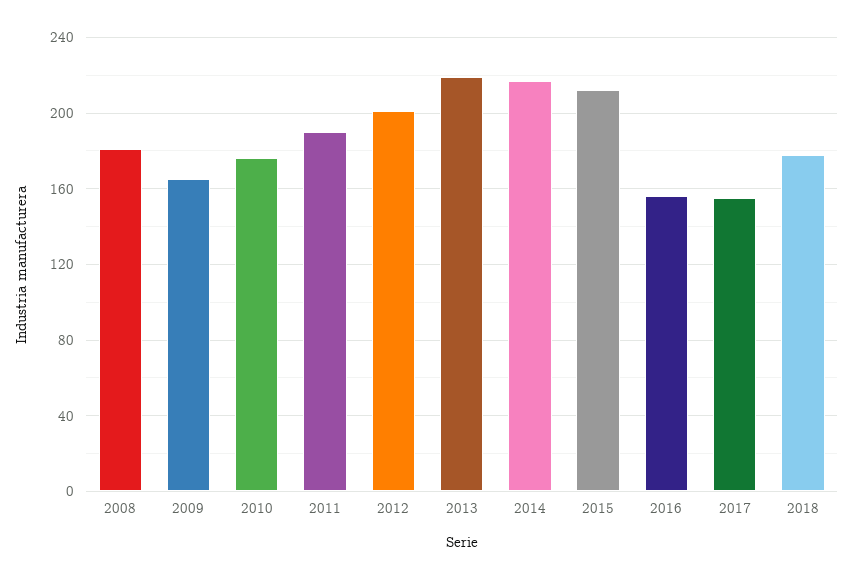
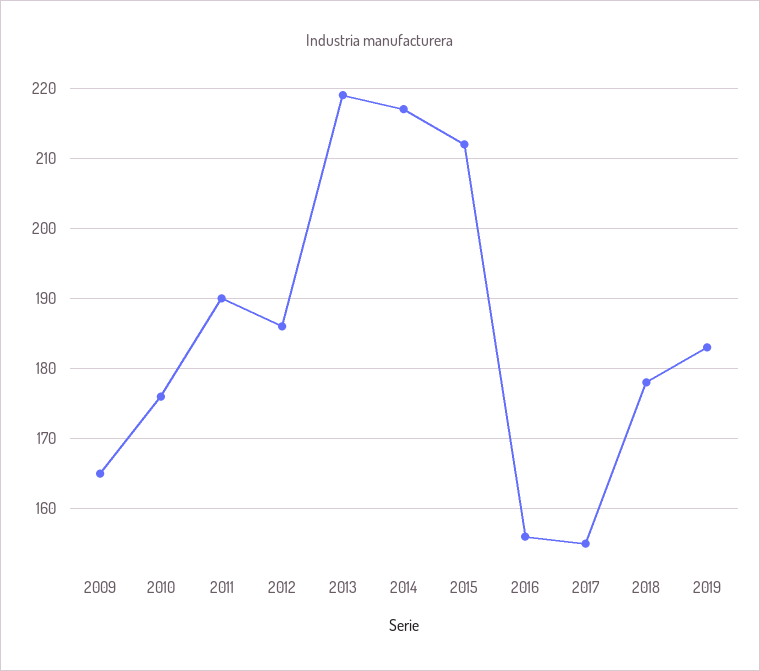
2008: 180 -> none
2012: 200 -> 186
2019: none -> 183

